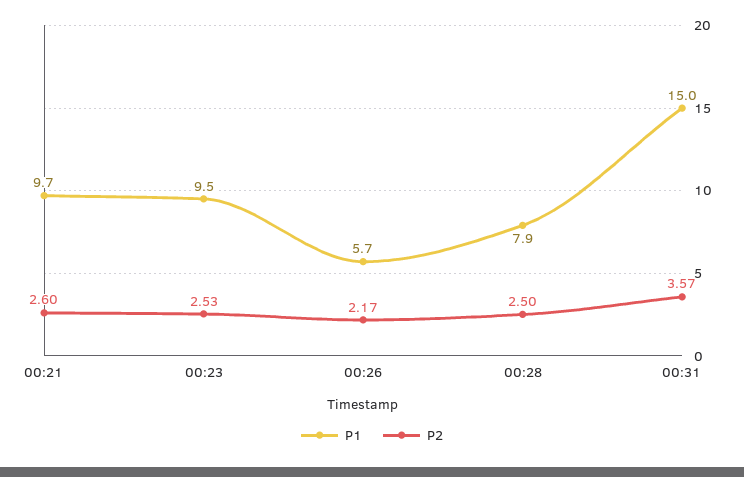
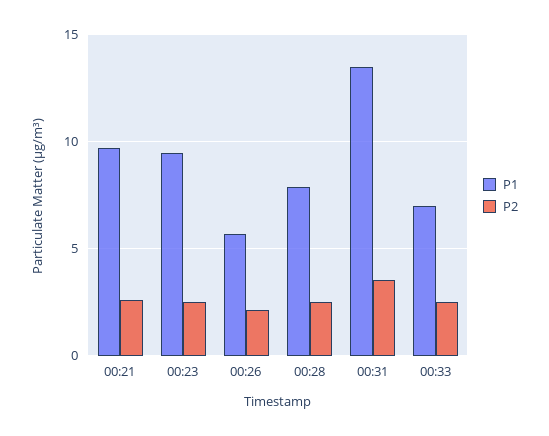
P1, 00:31: 15 -> 13.5
P1, 00:33: none -> 7
P2, 00:33: none -> 2.5

